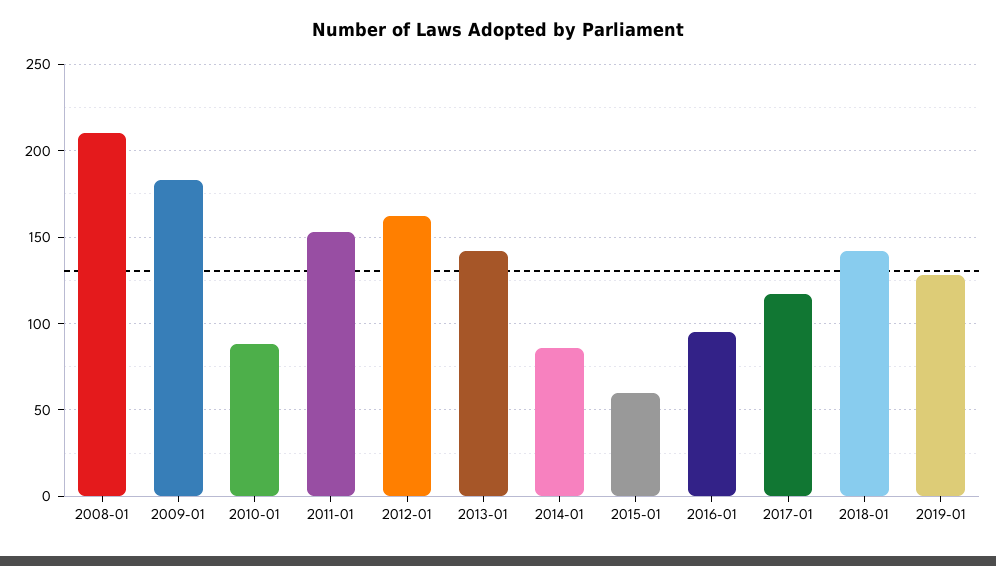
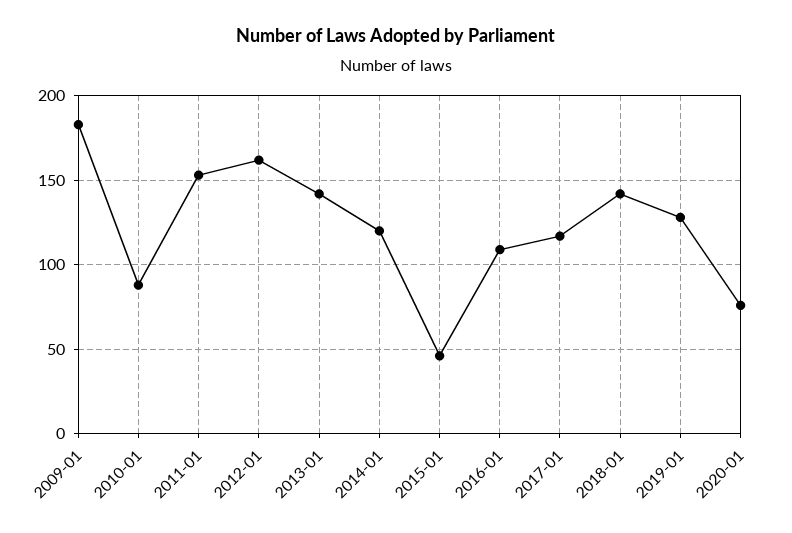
2008-01: 210 -> none
2014-01: 85 -> 120
2015-01: 60 -> 45
2016-01: 95 -> 110
2020-01: none -> 75

